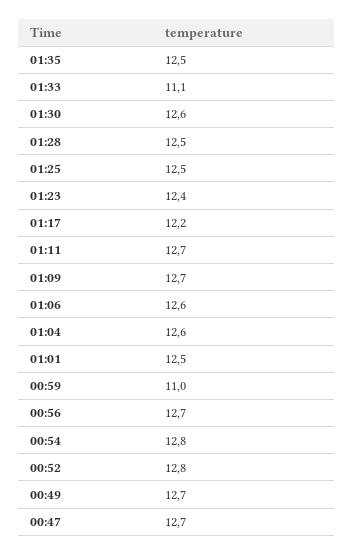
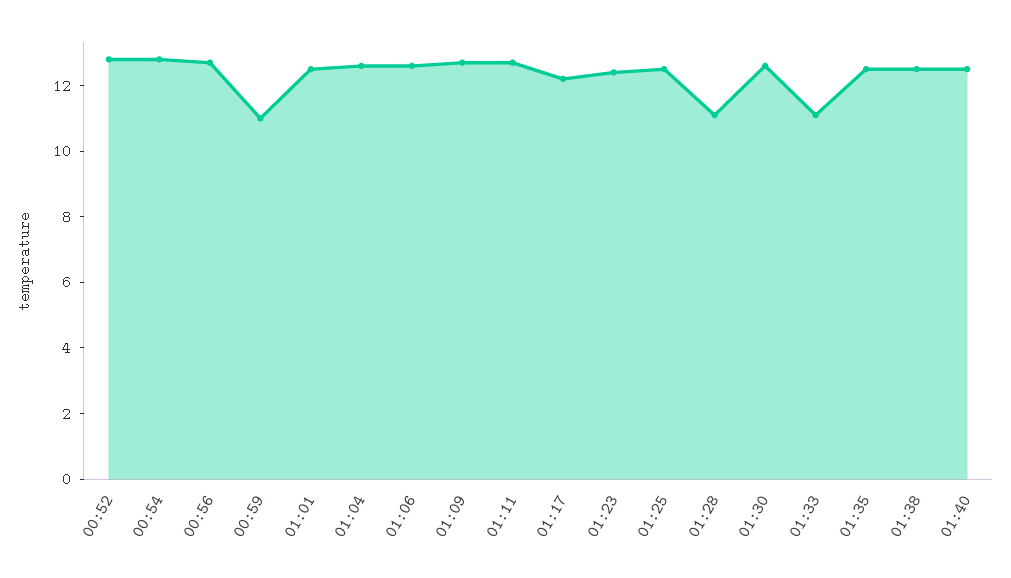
01:28: 12.5 -> 11
00:49: 12.7 -> none
00:47: 12.7 -> none
01:38: none -> 12.5
01:40: none -> 12.5

